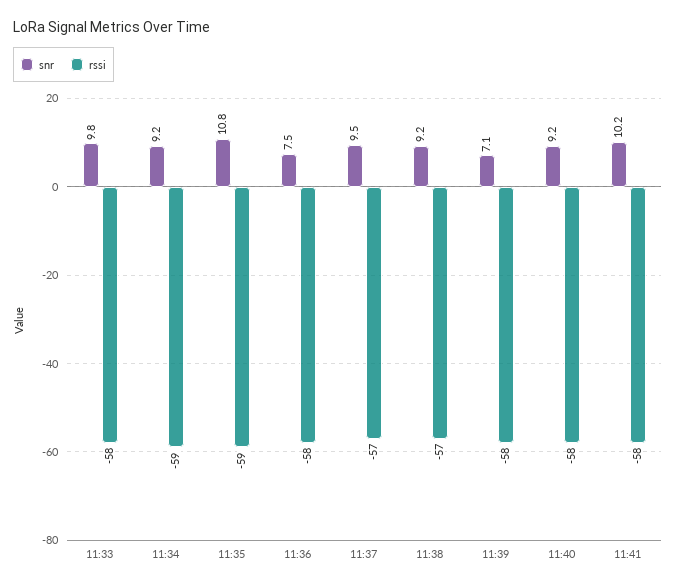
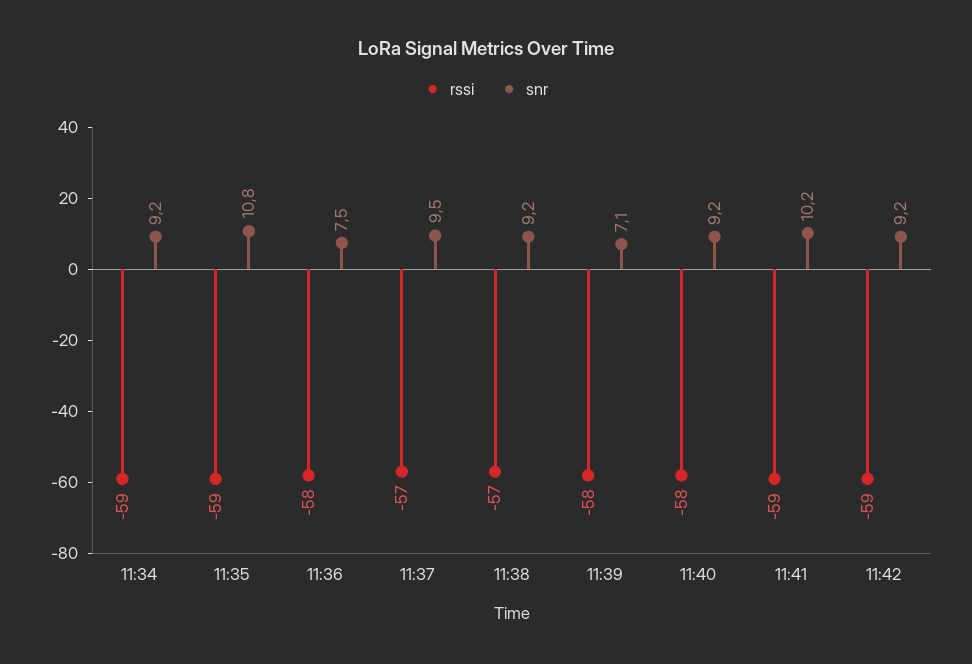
snr, 11:33: 9.8 -> none
rssi, 11:33: -58 -> none
rssi, 11:41: -58 -> -59
rssi, 11:42: none -> -59
snr, 11:42: none -> 9.2

